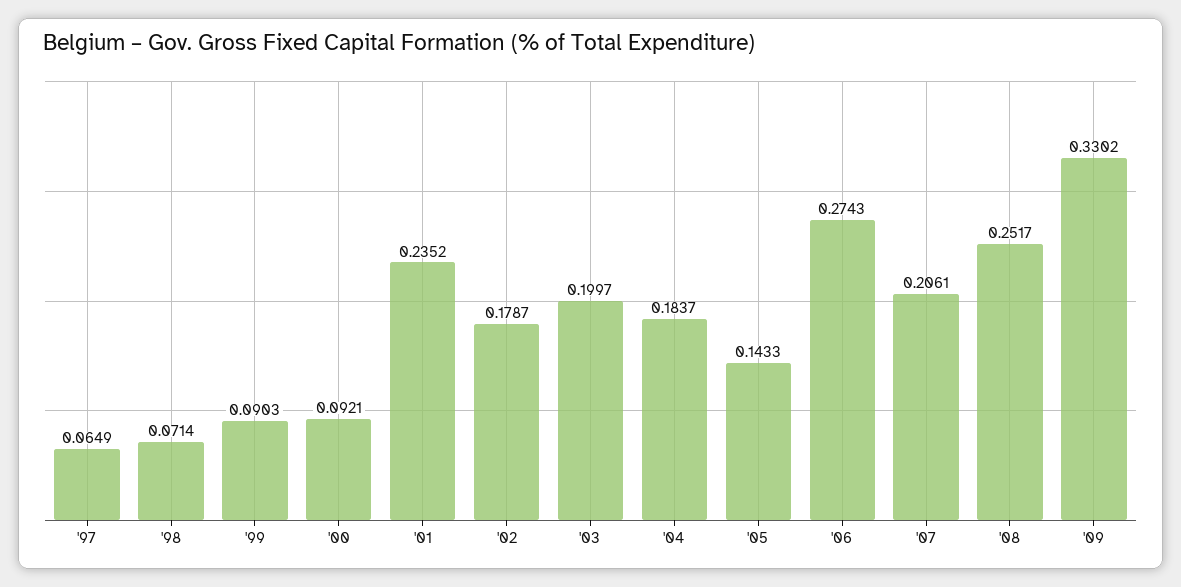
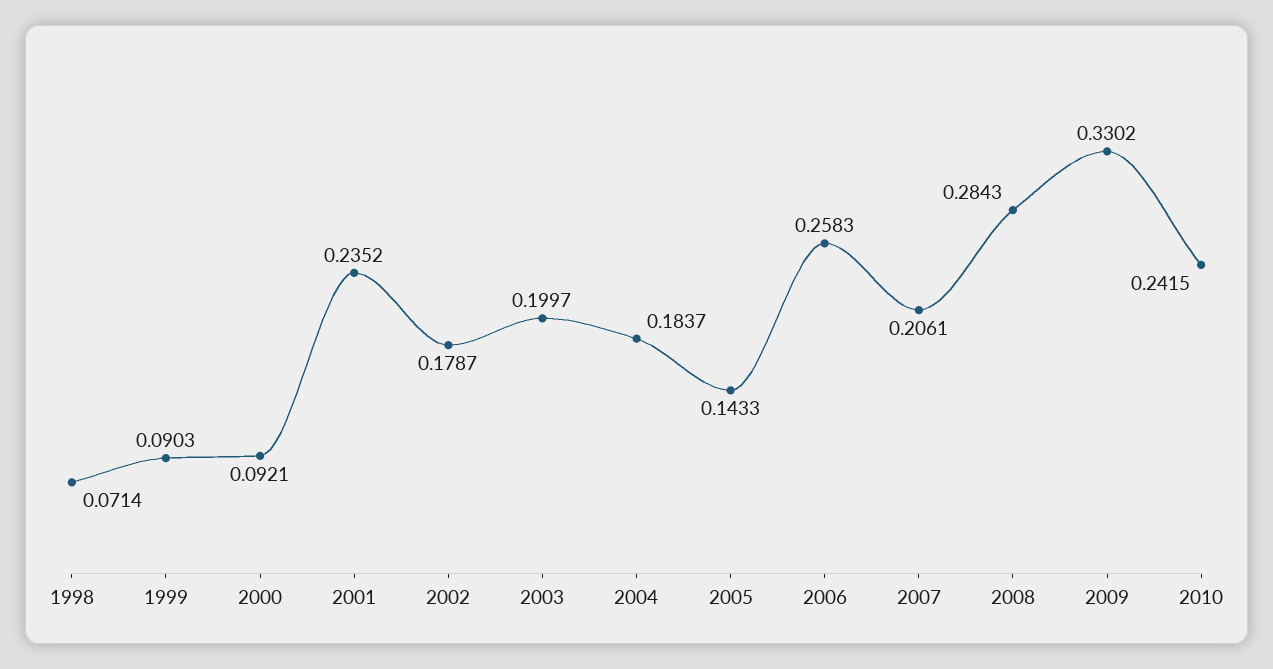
'97: 0.0649 -> none
'06: 0.2743 -> 0.2583
'08: 0.2517 -> 0.2843
2010: none -> 0.2415

